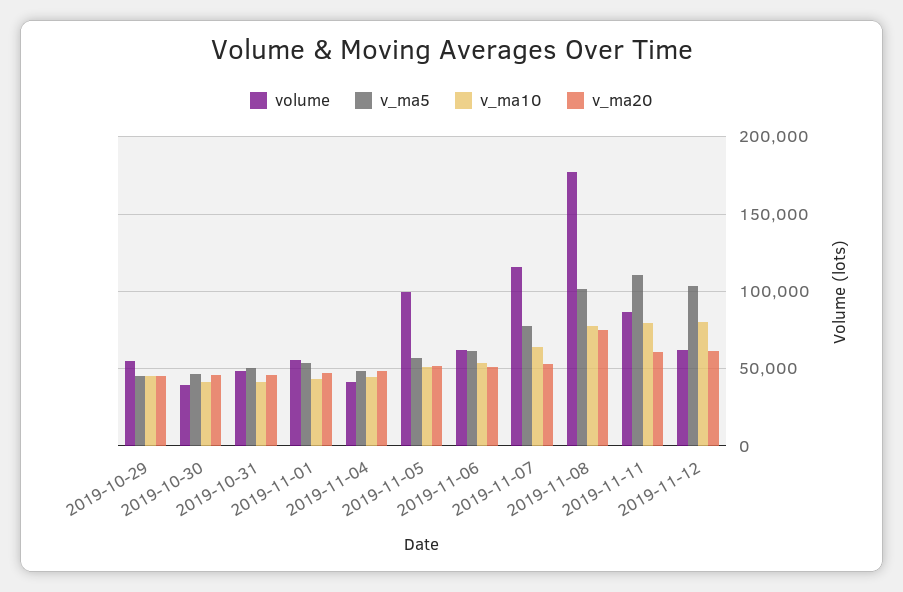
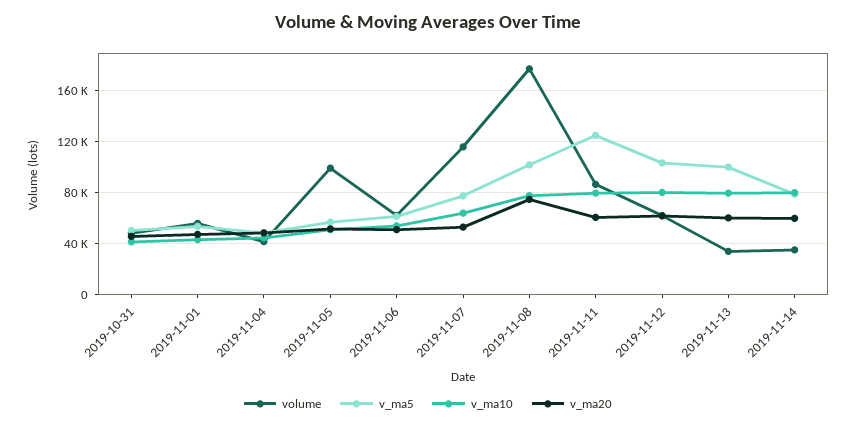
volume, 2019-10-29: 55000 -> none
v_ma5, 2019-10-29: 45000 -> none
v_ma10, 2019-10-29: 45000 -> none
v_ma20, 2019-10-29: 45000 -> none
volume, 2019-10-30: 40000 -> none
v_ma5, 2019-10-30: 45000 -> none
v_ma10, 2019-10-30: 40000 -> none
v_ma20, 2019-10-30: 45000 -> none
v_ma5, 2019-11-11: 110000 -> 125000
volume, 2019-11-13: none -> 35000
v_ma5, 2019-11-13: none -> 100000
v_ma10, 2019-11-13: none -> 80000
v_ma20, 2019-11-13: none -> 60000
volume, 2019-11-14: none -> 35000
v_ma5, 2019-11-14: none -> 80000
v_ma10, 2019-11-14: none -> 80000
v_ma20, 2019-11-14: none -> 60000

